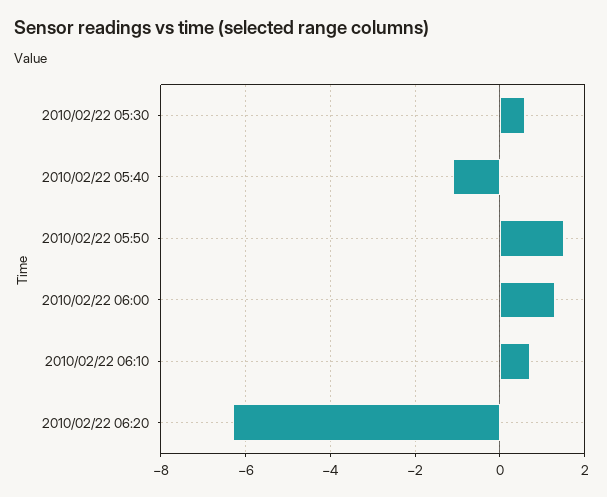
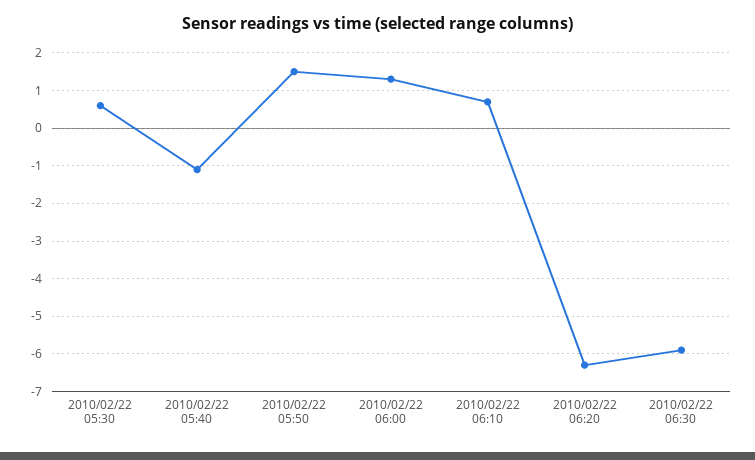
2010/02/22 06:30: none -> -6

